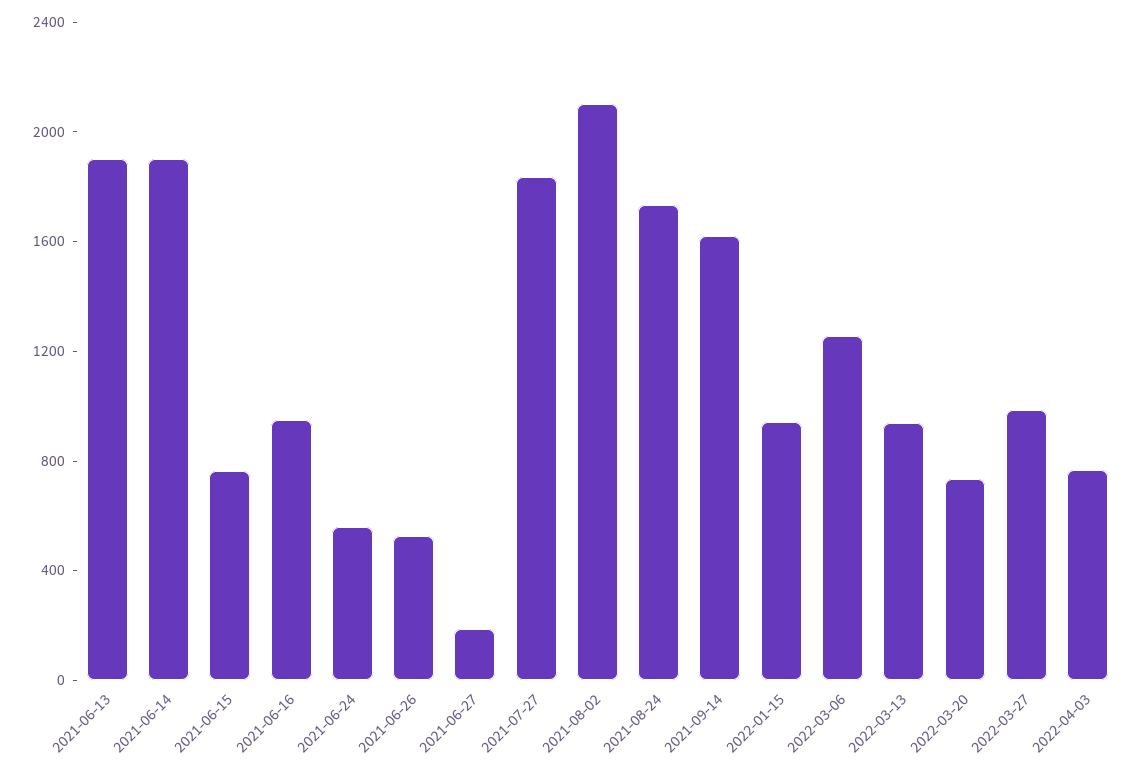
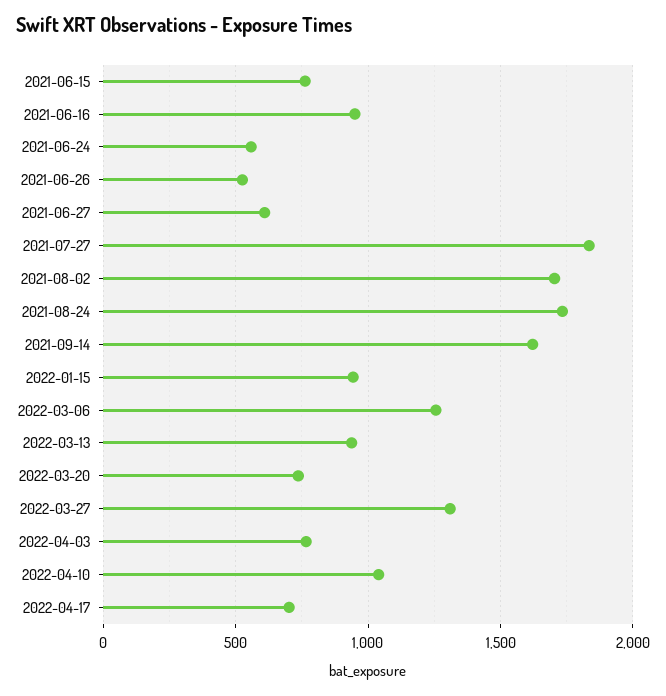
2021-06-13: 1900 -> none
2021-06-14: 1900 -> none
2021-06-27: 200 -> 600
2021-08-02: 2100 -> 1700
2022-03-27: 1000 -> 1300
2022-04-10: none -> 1050
2022-04-17: none -> 700

